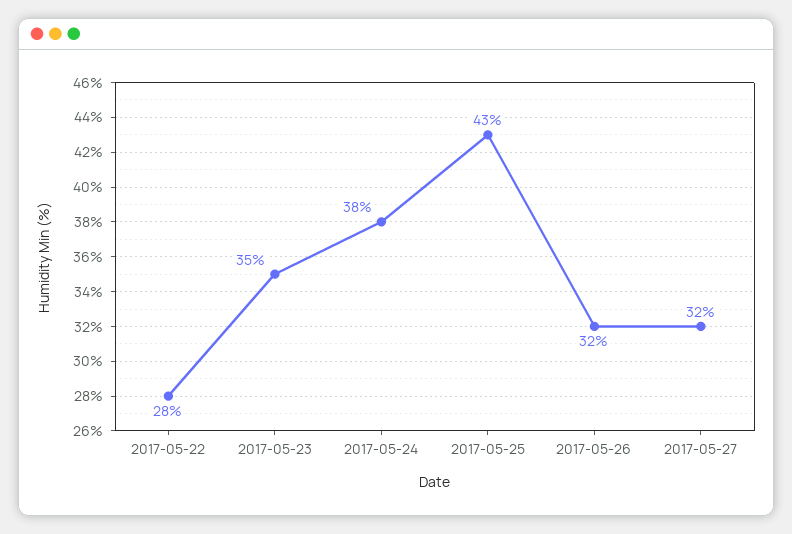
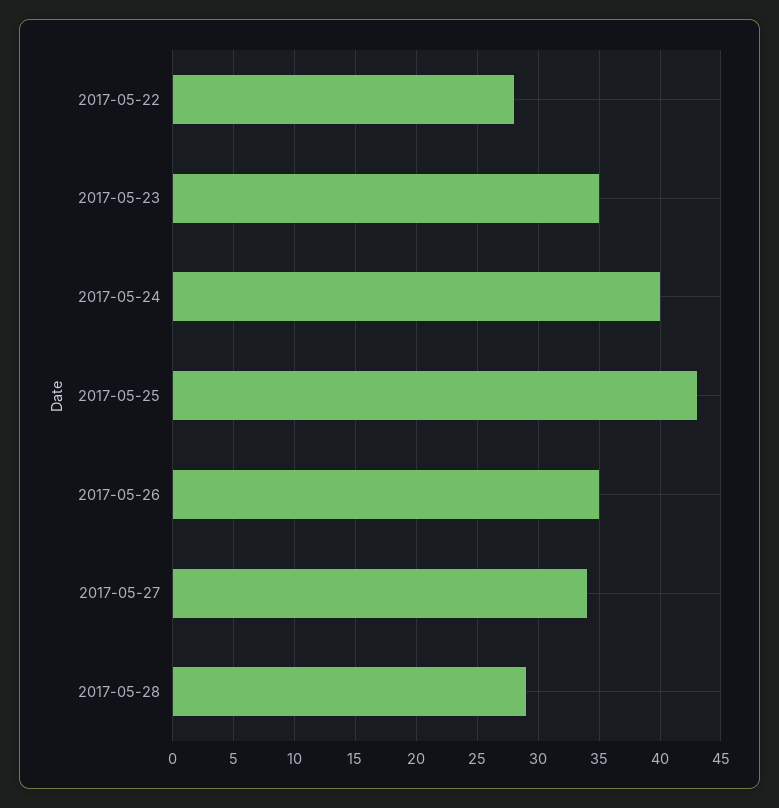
2017-05-24: 38 -> 40
2017-05-26: 32 -> 35
2017-05-27: 32 -> 34
2017-05-28: none -> 29

